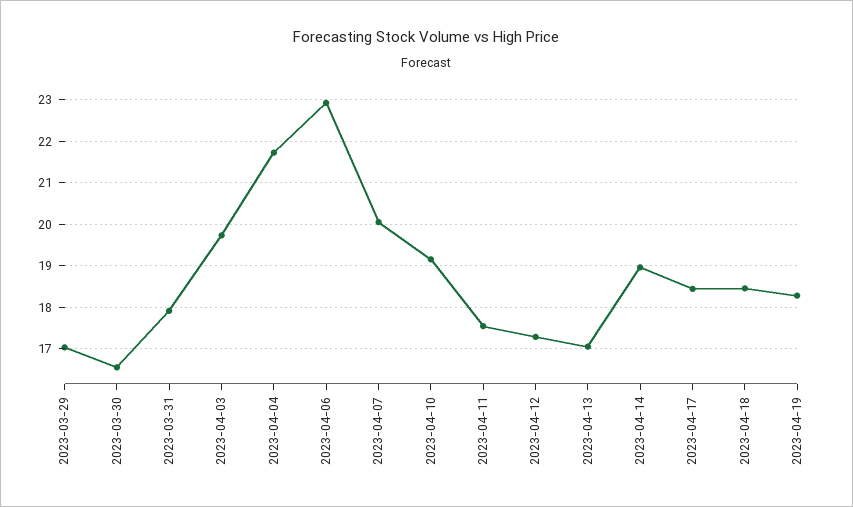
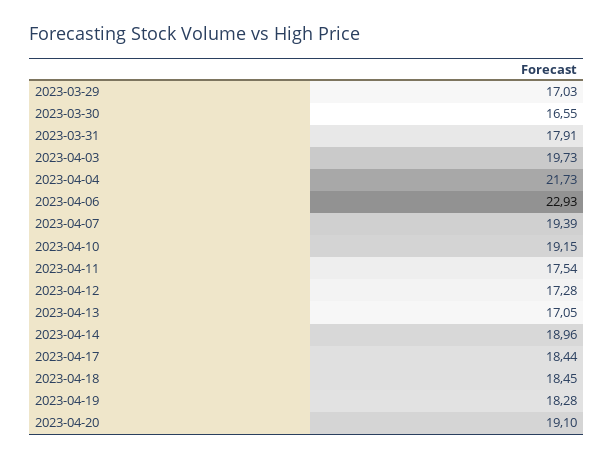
2023-04-07: 20 -> 19.39
2023-04-20: none -> 19.1

